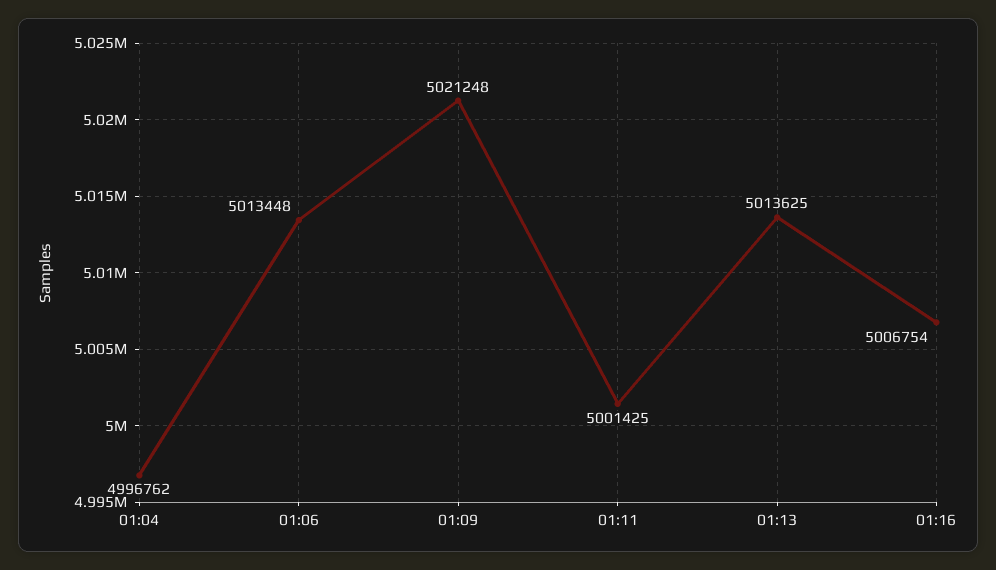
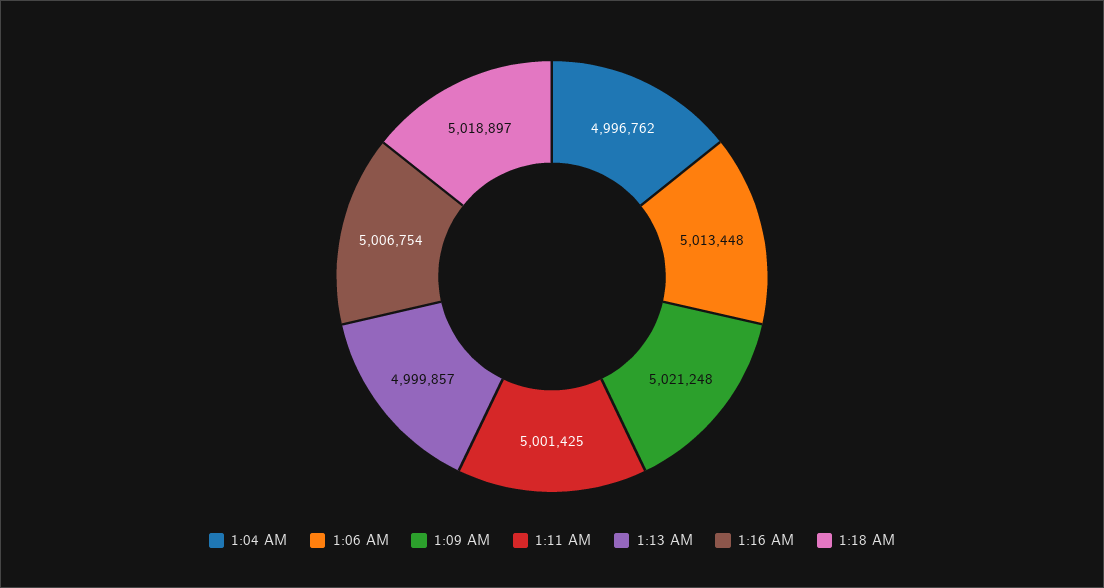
01:13: 5013625 -> 4999857
1:18 AM: none -> 5018897

